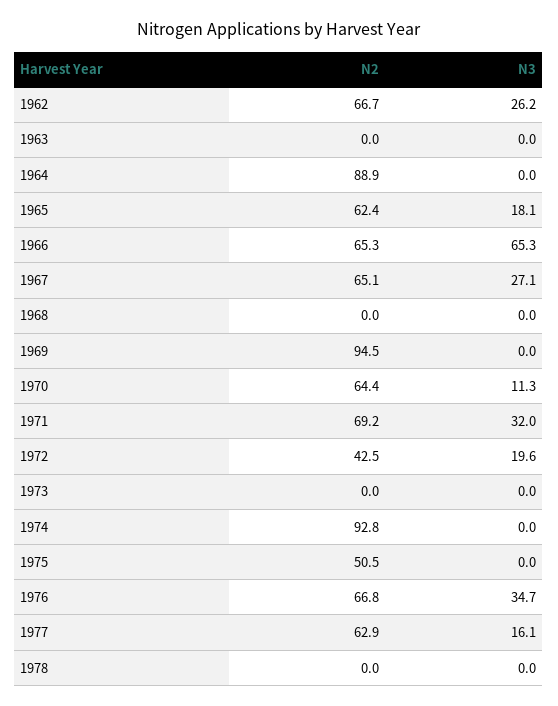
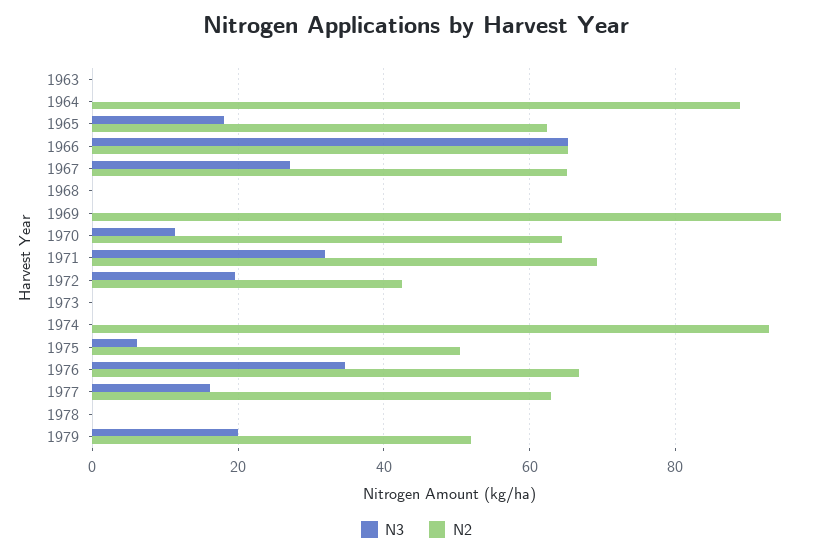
N2, 1962: 66.7 -> none
N3, 1962: 26.2 -> none
N3, 1975: 0 -> 6
N3, 1979: none -> 20
N2, 1979: none -> 52

